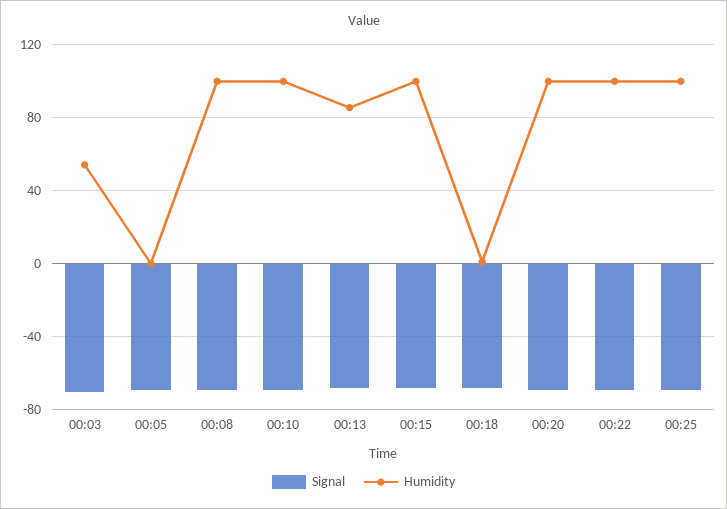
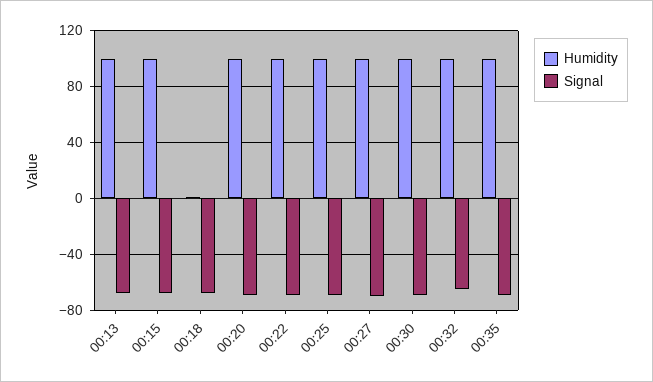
Signal, 00:03: -70 -> none
Humidity, 00:03: 55 -> none
Signal, 00:05: -70 -> none
Humidity, 00:05: 0 -> none
Signal, 00:08: -70 -> none
Humidity, 00:08: 100 -> none
Signal, 00:10: -70 -> none
Humidity, 00:10: 100 -> none
Humidity, 00:13: 85 -> 100
Humidity, 00:27: none -> 100
Signal, 00:27: none -> -70
Humidity, 00:30: none -> 100
Signal, 00:30: none -> -70
Humidity, 00:32: none -> 100
Signal, 00:32: none -> -65
Humidity, 00:35: none -> 100
Signal, 00:35: none -> -70

